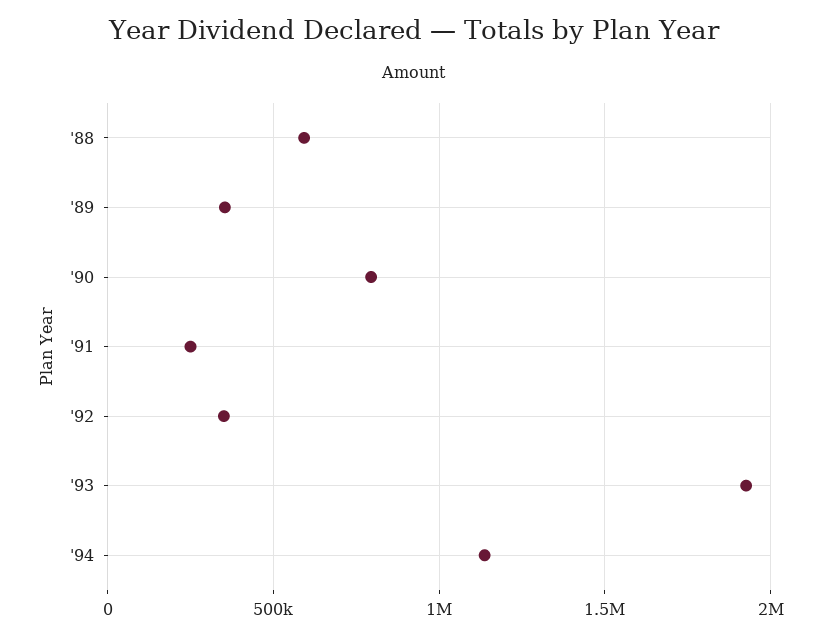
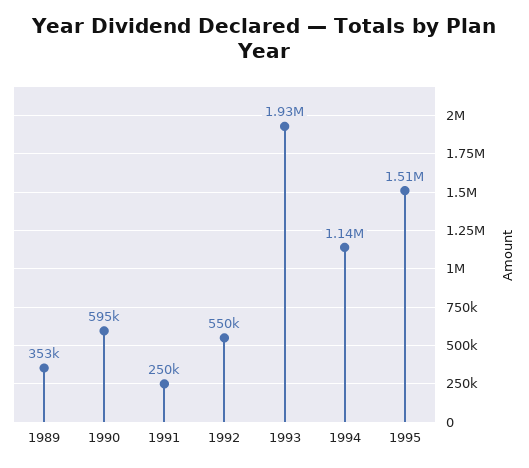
'88: 600000 -> none
'90: 800000 -> 595000
'92: 350000 -> 550000
1995: none -> 1510000

